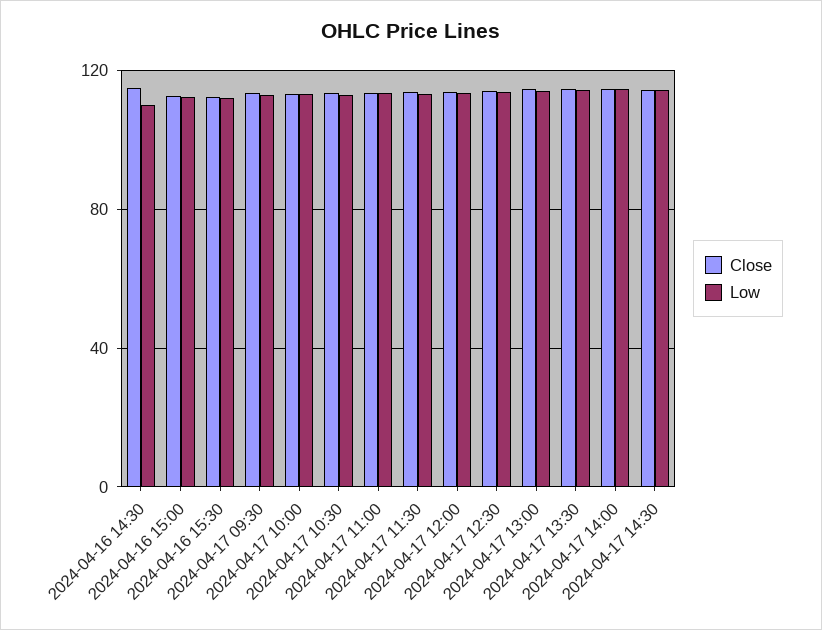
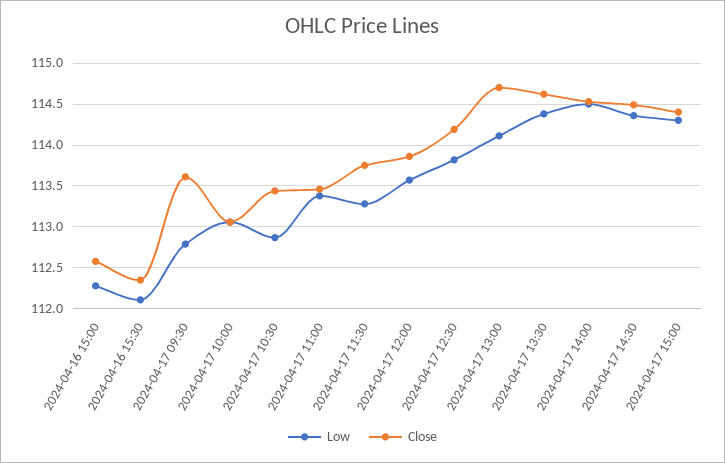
Close, 2024-04-16 14:30: 115 -> none
Low, 2024-04-16 14:30: 110 -> none
Low, 2024-04-17 15:00: none -> 114.3
Close, 2024-04-17 15:00: none -> 114.4

